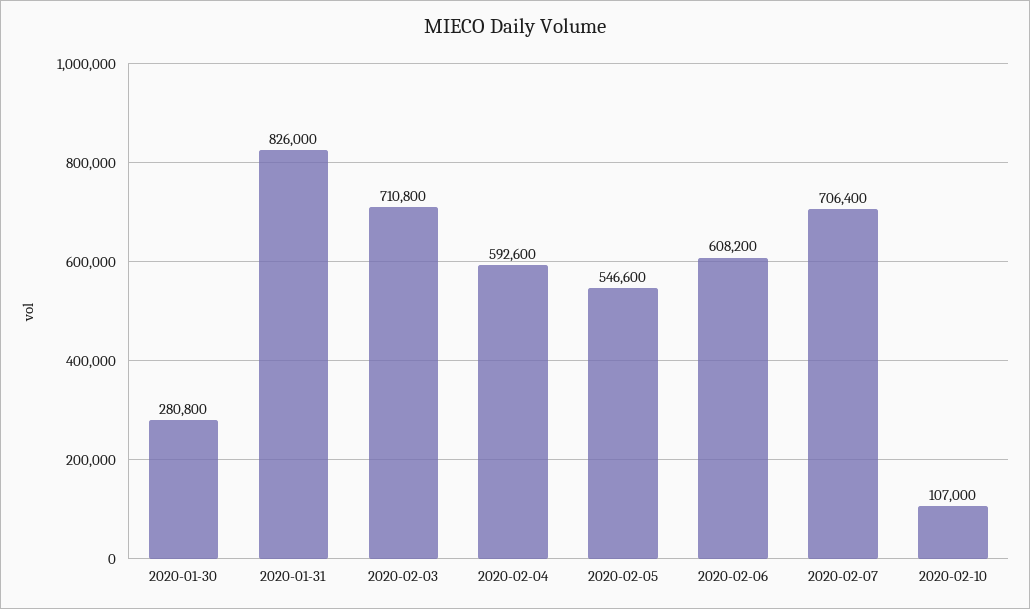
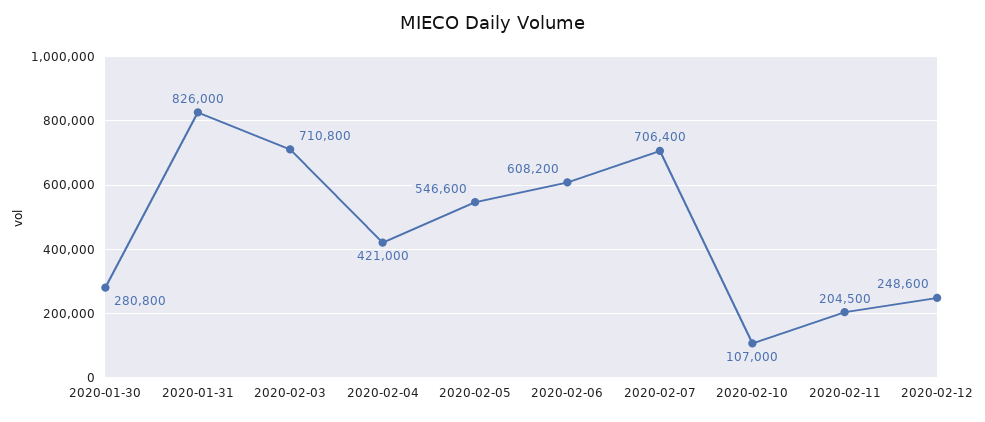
2020-02-04: 592600 -> 421000
2020-02-11: none -> 204500
2020-02-12: none -> 248600

